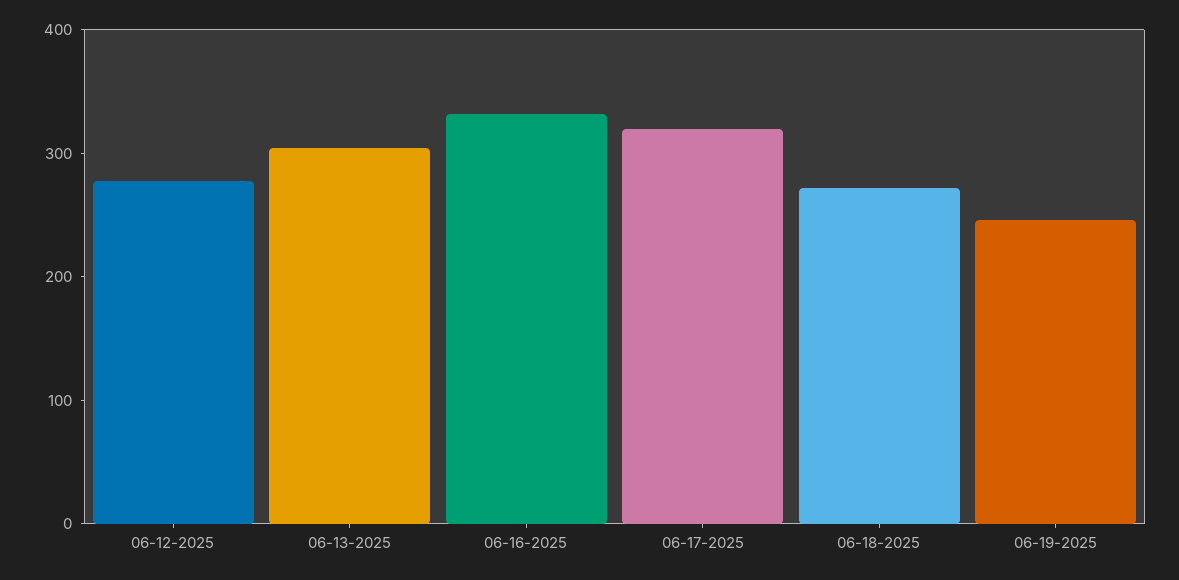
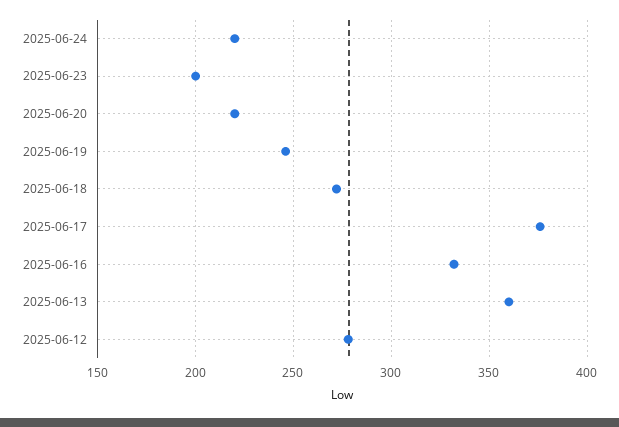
06-13-2025: 300 -> 360
06-17-2025: 320 -> 375
2025-06-24: none -> 220
2025-06-23: none -> 200
2025-06-20: none -> 220

